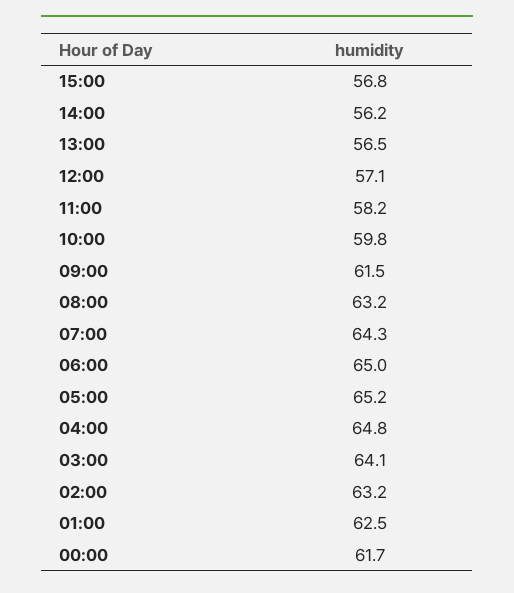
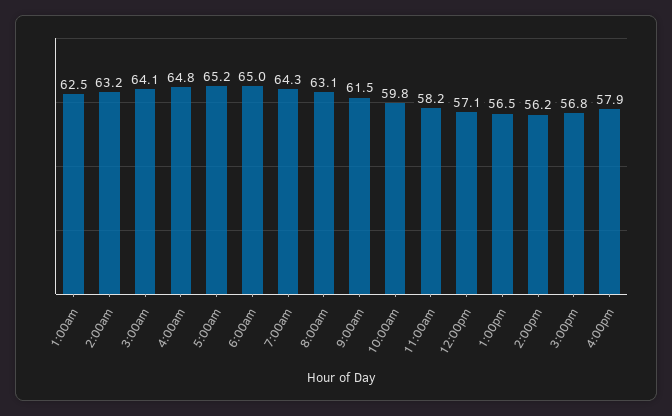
08:00: 63.2 -> 63.1
00:00: 61.7 -> none
4:00pm: none -> 57.9

